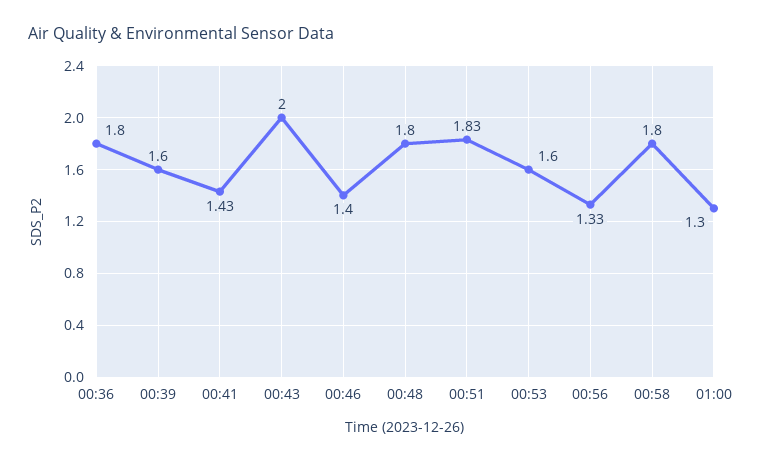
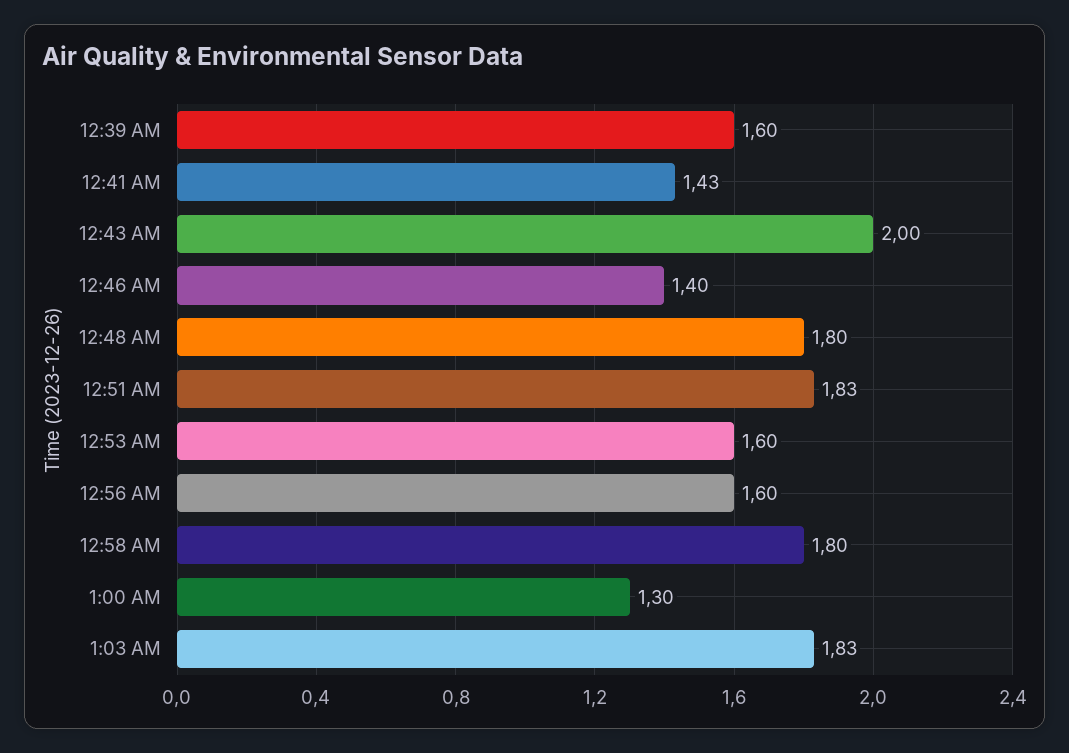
00:36: 1.8 -> none
00:56: 1.33 -> 1.6
1:03 AM: none -> 1.83

